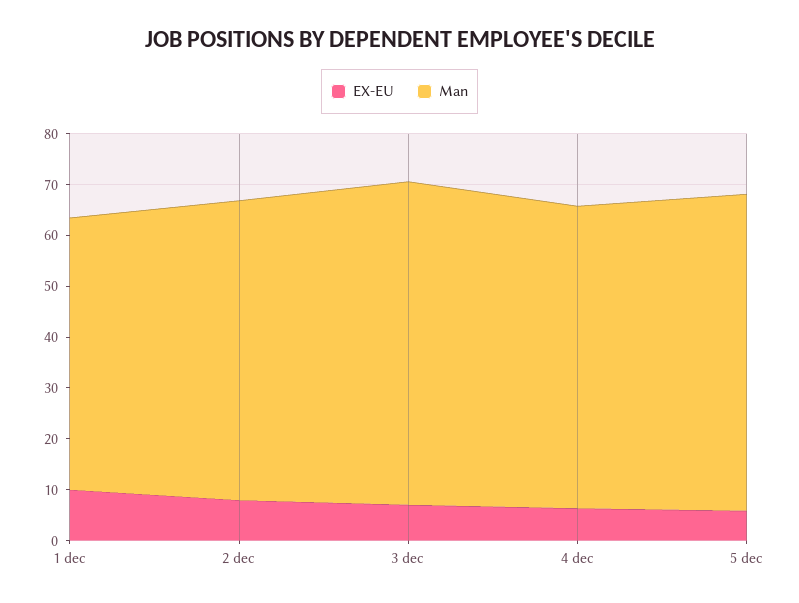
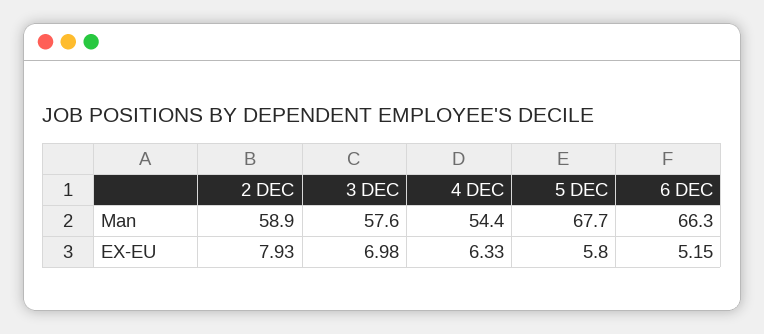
EX-EU, 1 dec: 10 -> none
Man, 1 dec: 54 -> none
Man, 3 dec: 64 -> 57.6
Man, 4 dec: 60 -> 54.4
Man, 5 dec: 62 -> 67.7
Man, 6 DEC: none -> 66.3
EX-EU, 6 DEC: none -> 5.15

